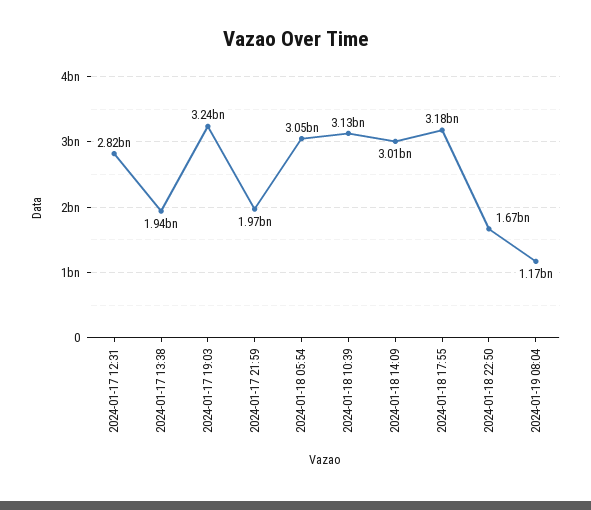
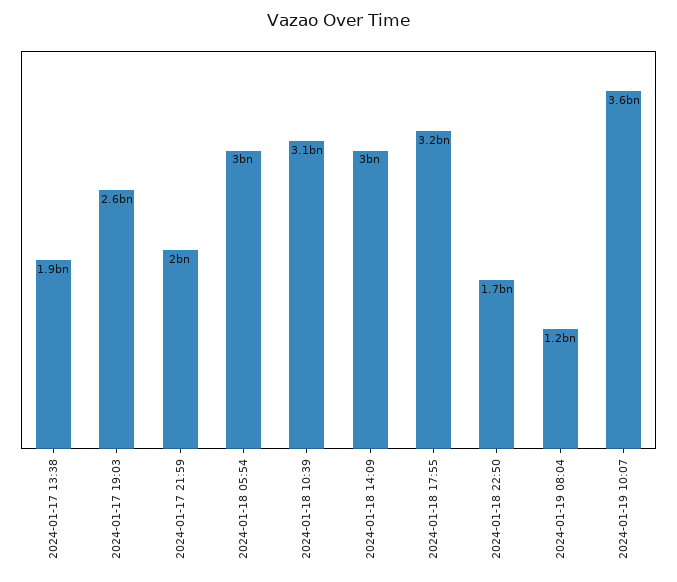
2024-01-17 12:31: 2820000000 -> none
2024-01-17 19:03: 3240000000 -> 2600000000
2024-01-19 10:07: none -> 3600000000

